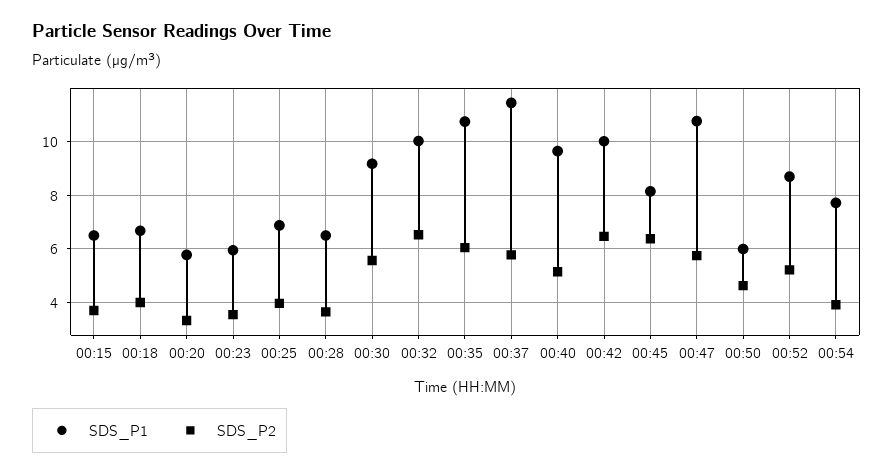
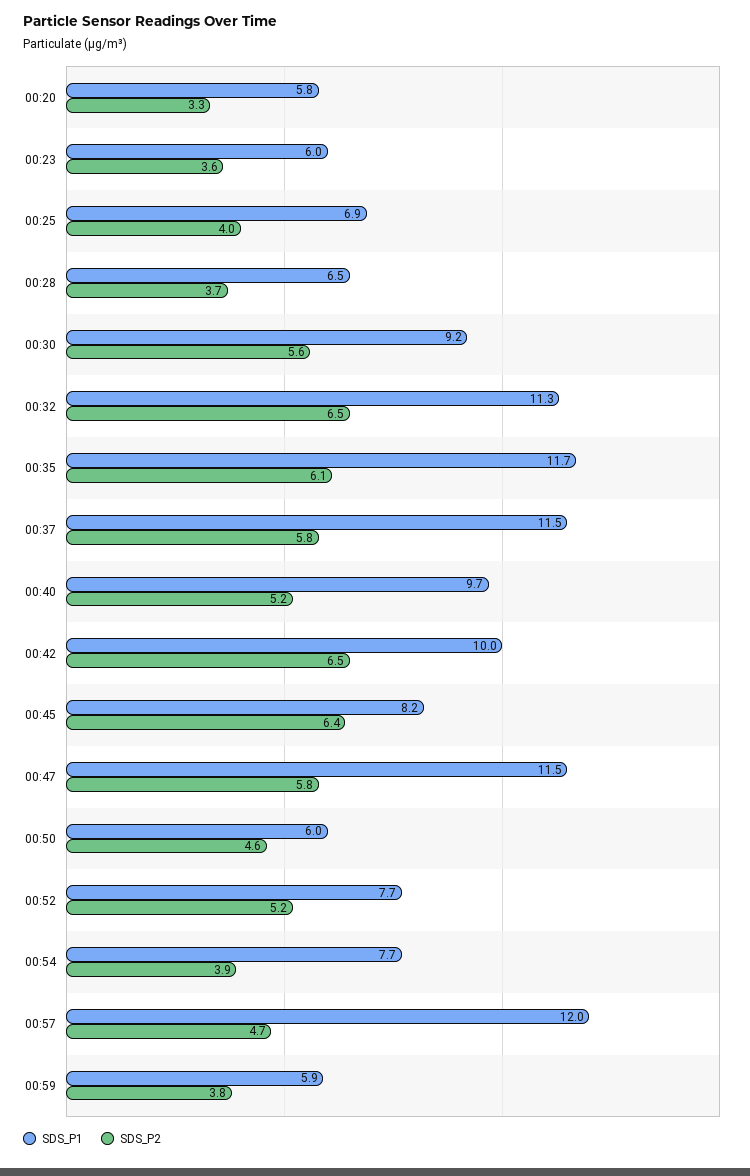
SDS_P1, 00:15: 6.5 -> none
SDS_P2, 00:15: 3.75 -> none
SDS_P1, 00:18: 6.75 -> none
SDS_P2, 00:18: 4 -> none
SDS_P1, 00:32: 10 -> 11.3
SDS_P1, 00:35: 10.75 -> 11.7
SDS_P1, 00:47: 10.75 -> 11.5
SDS_P1, 00:52: 8.75 -> 7.7
SDS_P1, 00:57: none -> 12
SDS_P2, 00:57: none -> 4.7
SDS_P1, 00:59: none -> 5.9
SDS_P2, 00:59: none -> 3.8

